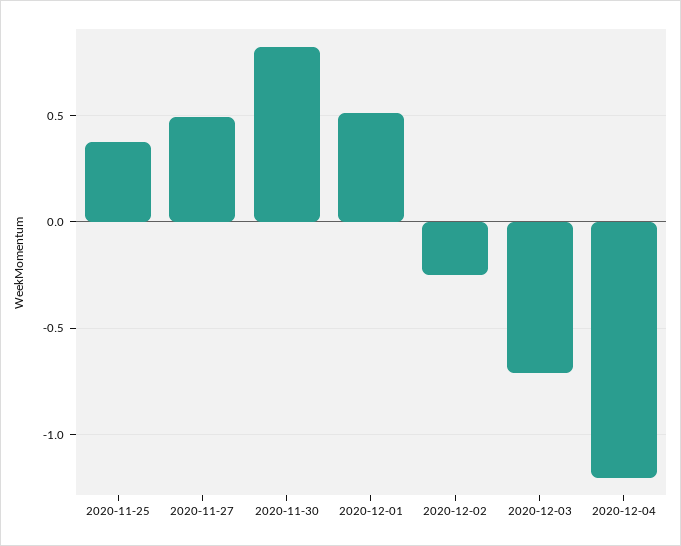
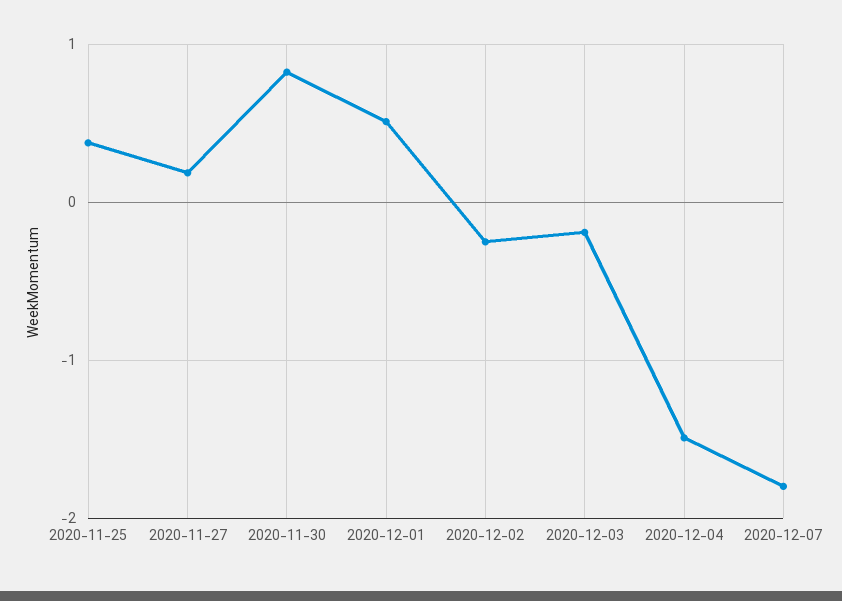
2020-11-27: 0.5 -> 0.2
2020-12-03: -0.7 -> -0.2
2020-12-04: -1.2 -> -1.5
2020-12-07: none -> -1.8

